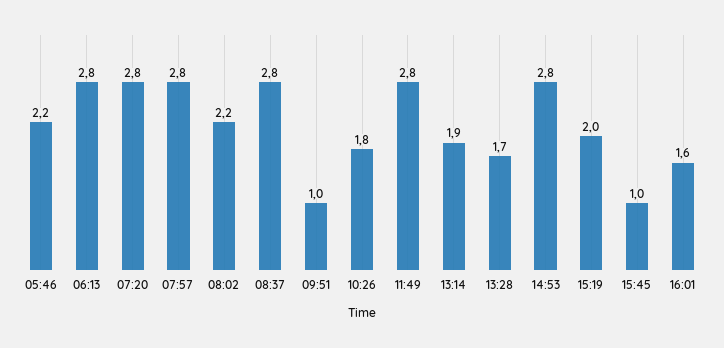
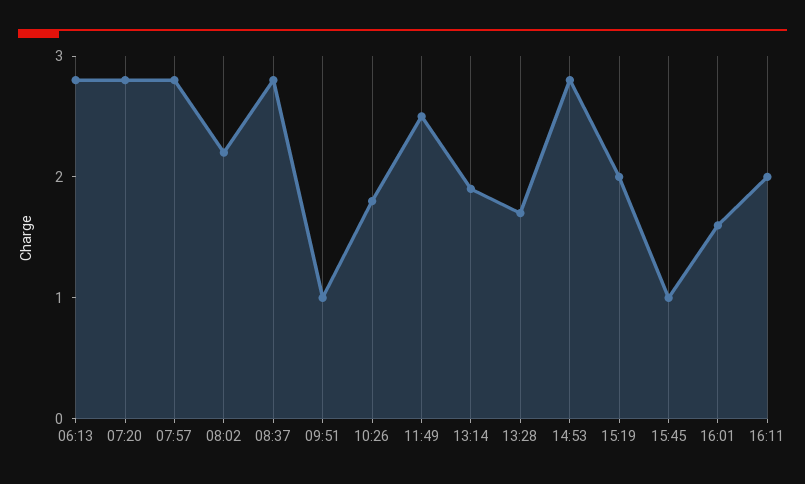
05:46: 2.2 -> none
11:49: 2.8 -> 2.5
16:11: none -> 2

